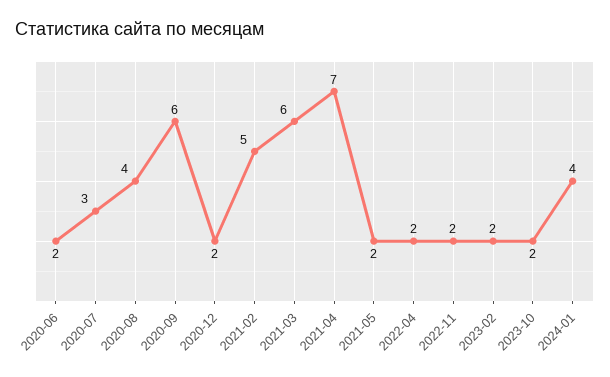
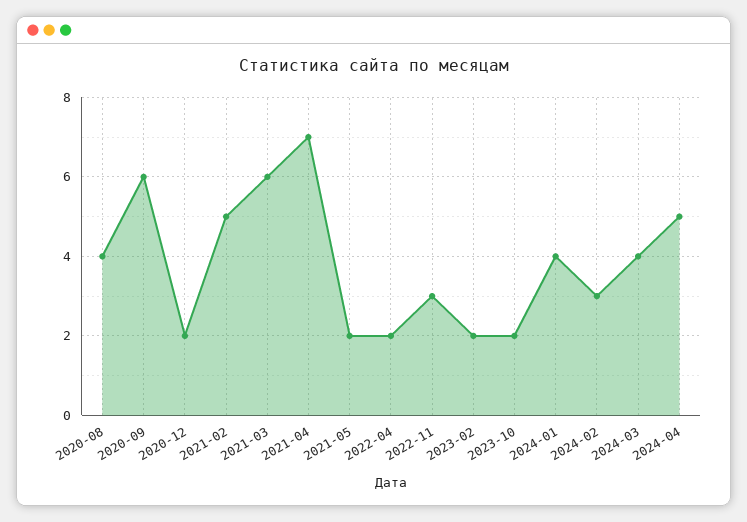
2020-06: 2 -> none
2020-07: 3 -> none
2022-11: 2 -> 3
2024-02: none -> 3
2024-03: none -> 4
2024-04: none -> 5

